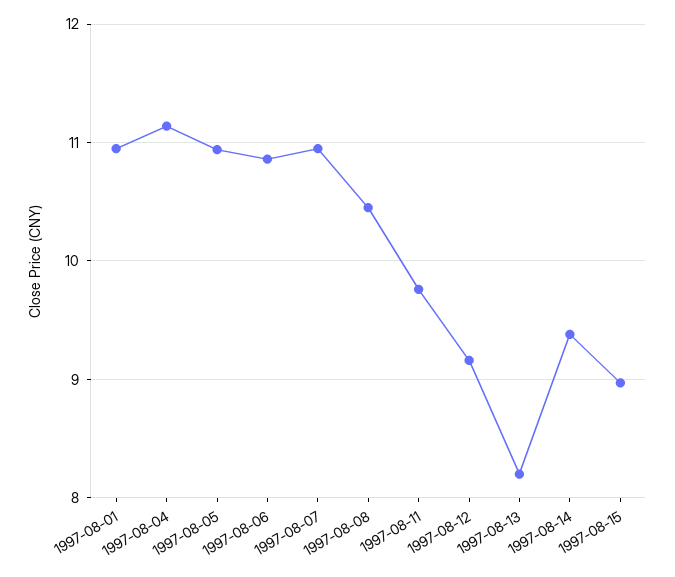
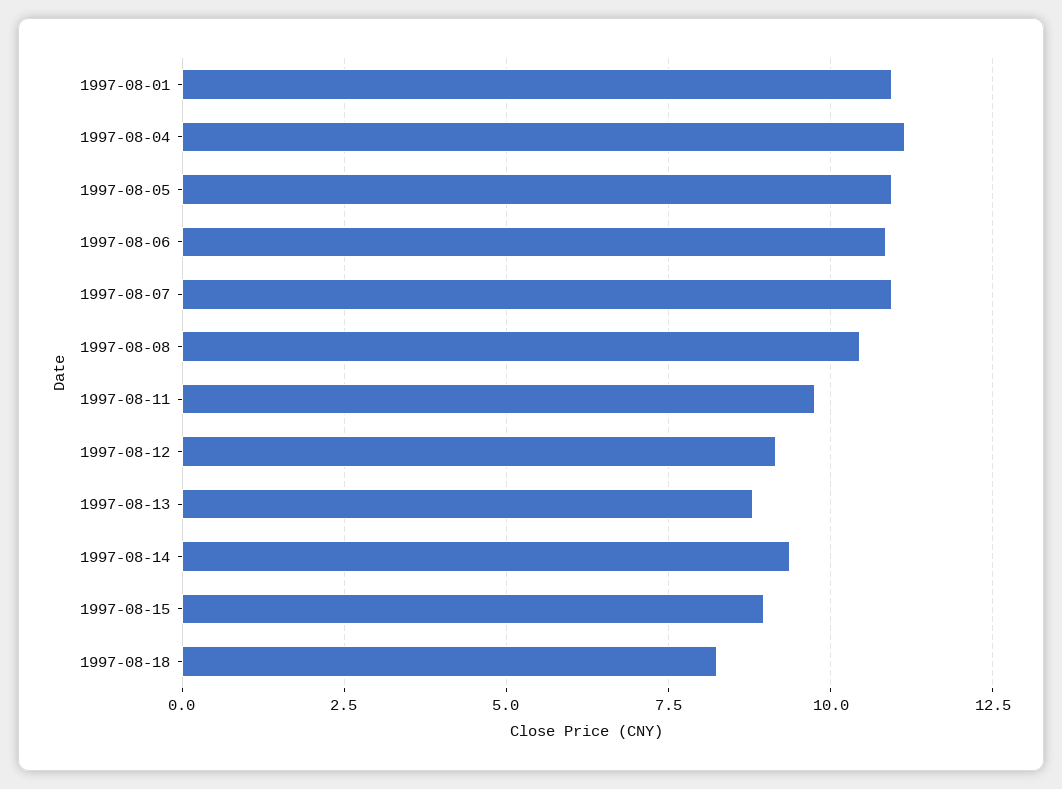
1997-08-13: 8.2 -> 8.75
1997-08-18: none -> 8.25

